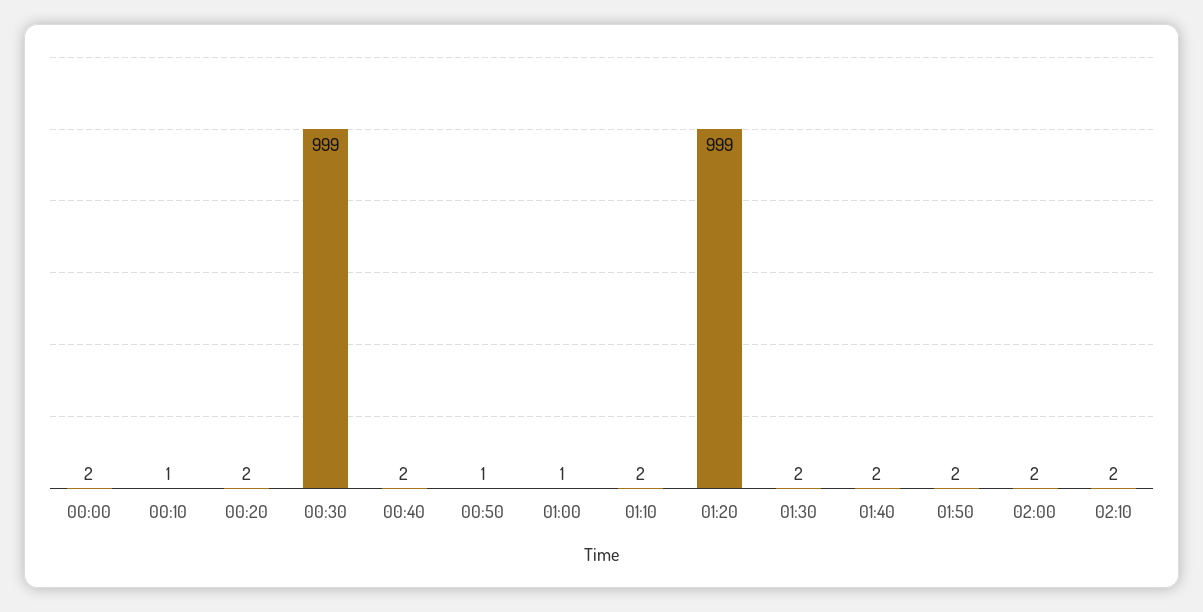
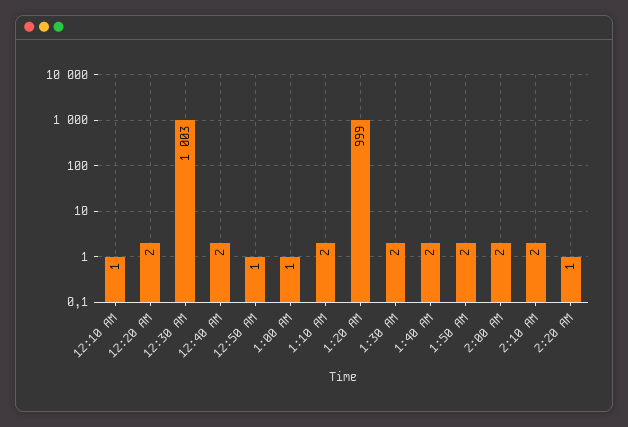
00:00: 2 -> none
00:30: 999 -> 1003
2:20 AM: none -> 1

